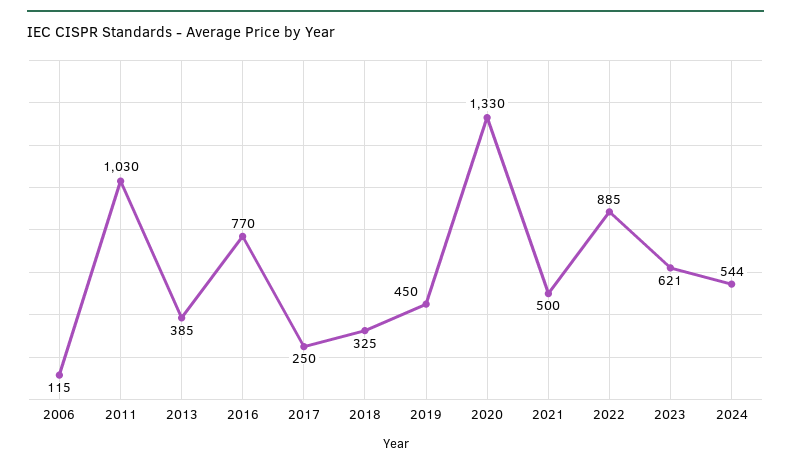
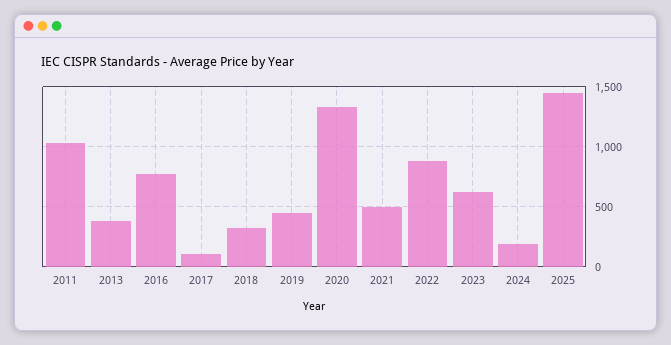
2006: 115 -> none
2017: 250 -> 100
2024: 544 -> 200
2025: none -> 1450

